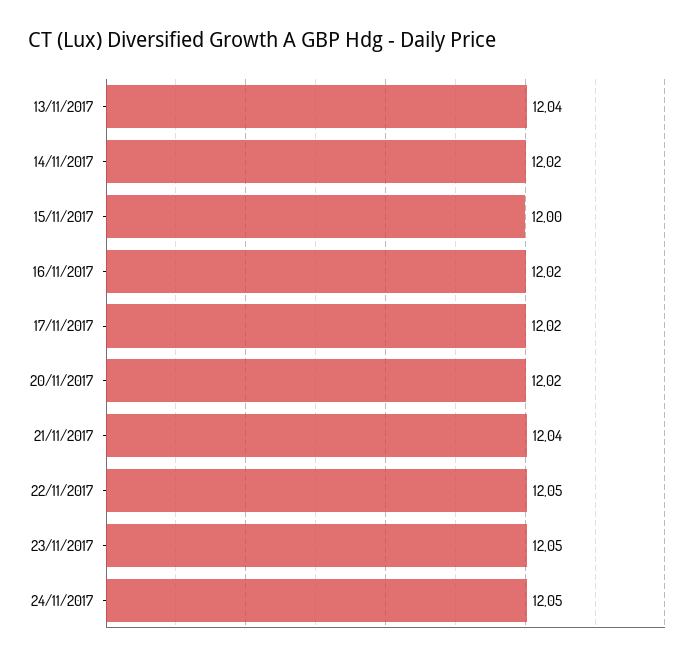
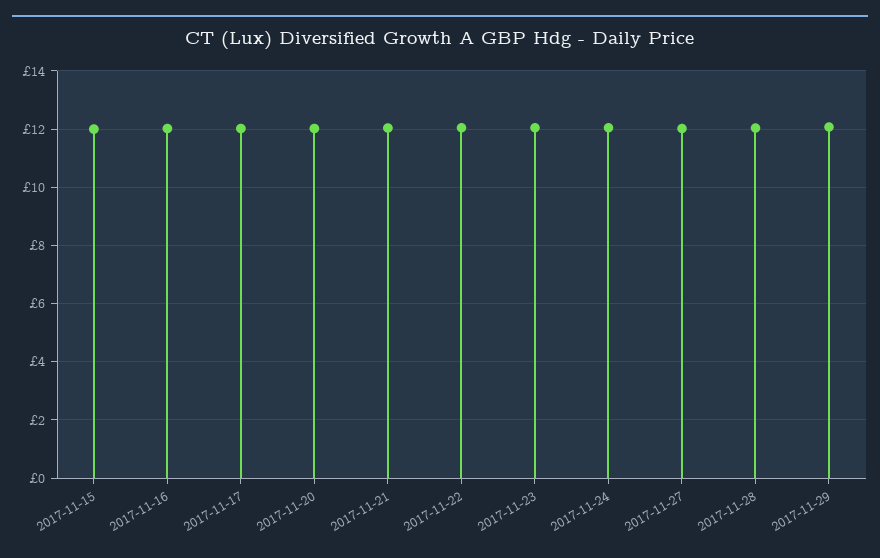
13/11/2017: 12.04 -> none
14/11/2017: 12.02 -> none
2017-11-27: none -> 12
2017-11-28: none -> 12
2017-11-29: none -> 12

